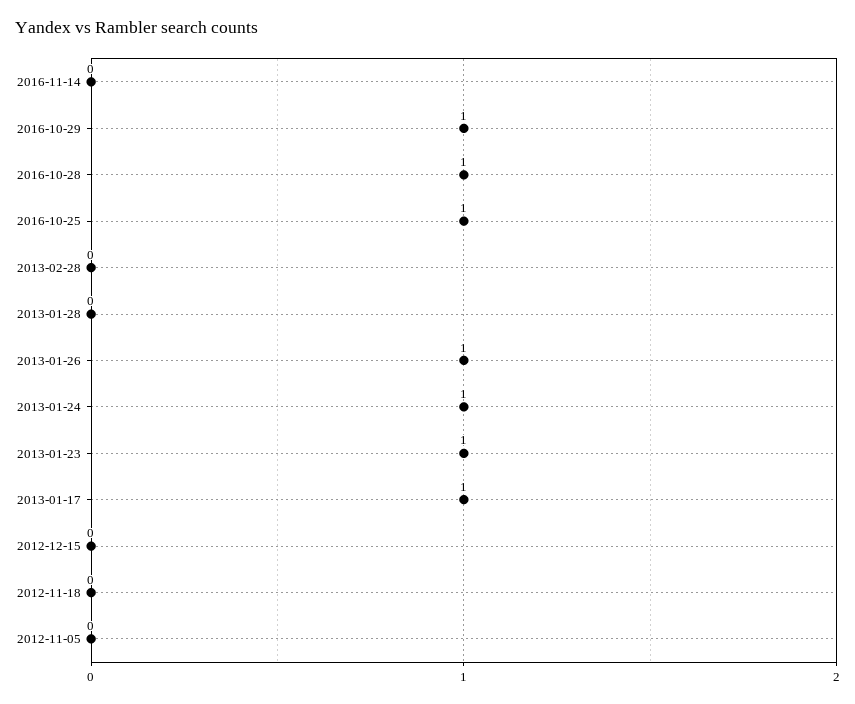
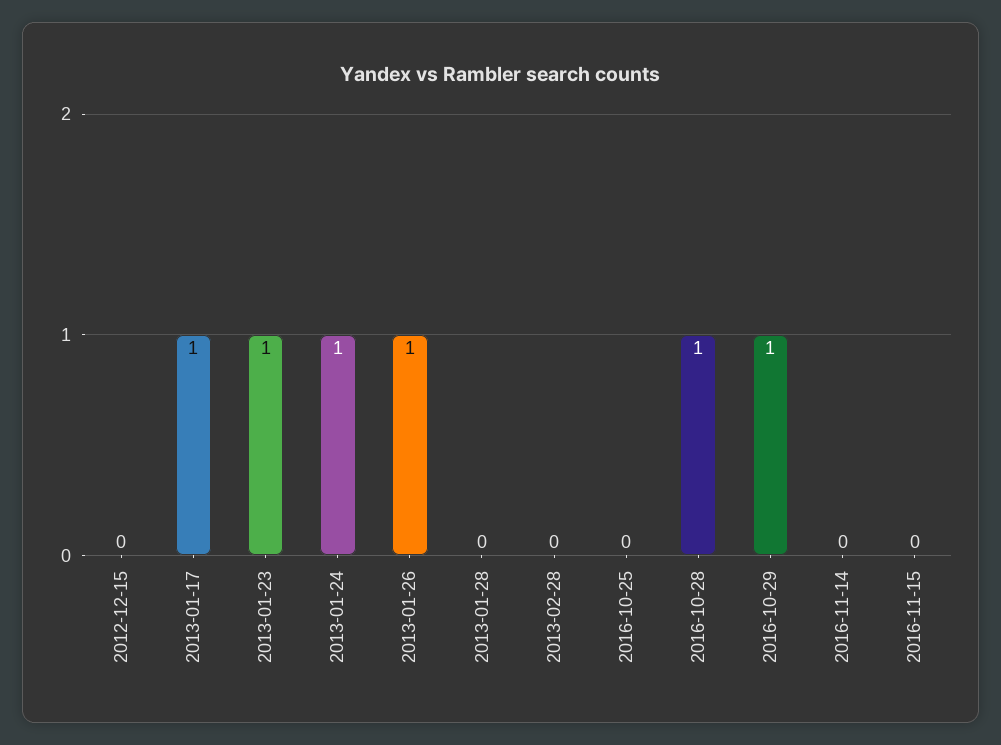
2016-10-25: 1 -> 0
2012-11-18: 0 -> none
2012-11-05: 0 -> none
2016-11-15: none -> 0

